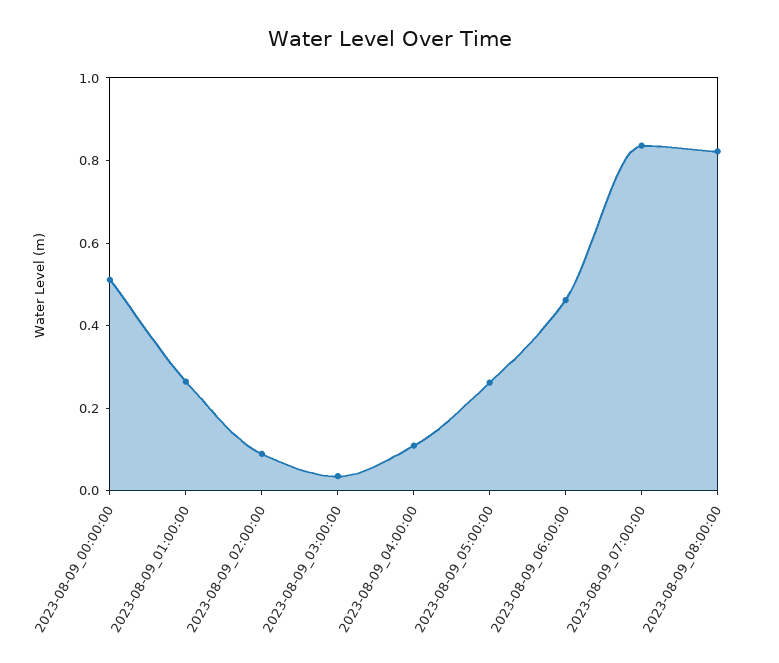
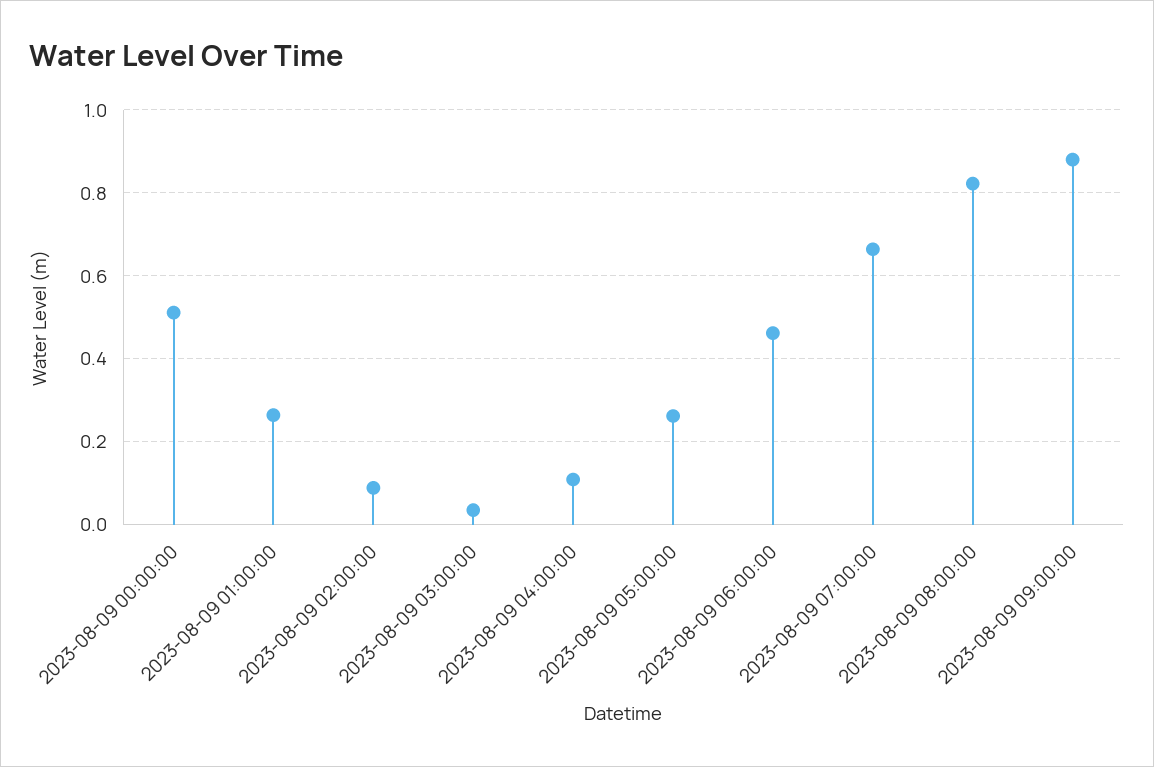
2023-08-09_07:00:00: 0.85 -> 0.66
2023-08-09 09:00:00: none -> 0.88

